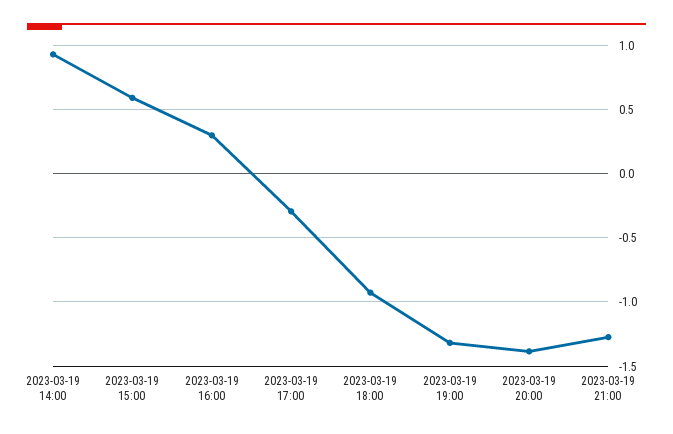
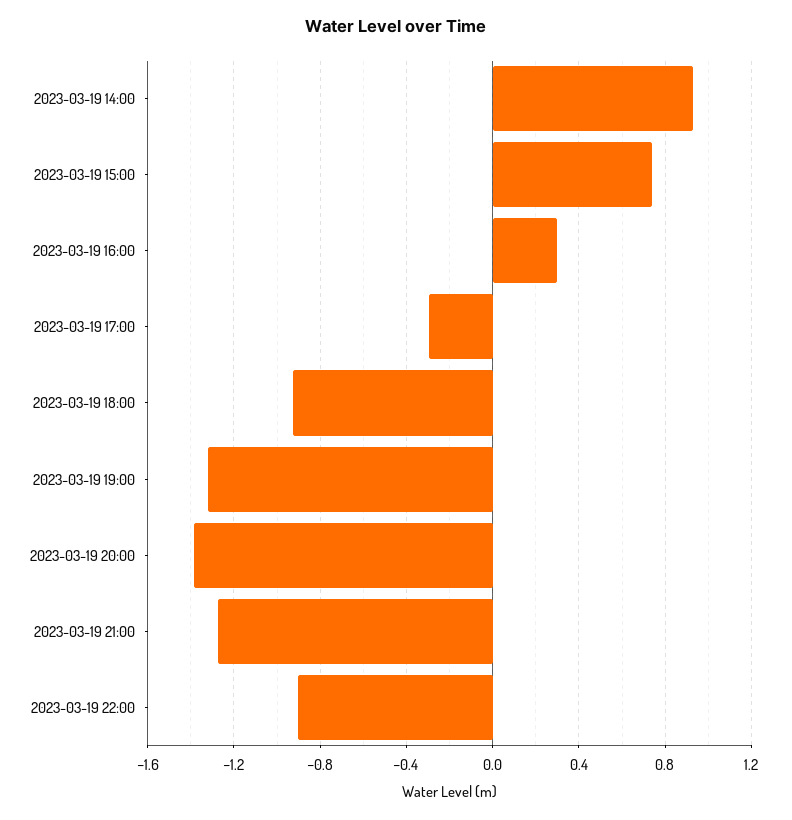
2023-03-19 15:00: 0.6 -> 0.75
2023-03-19 22:00: none -> -0.9

